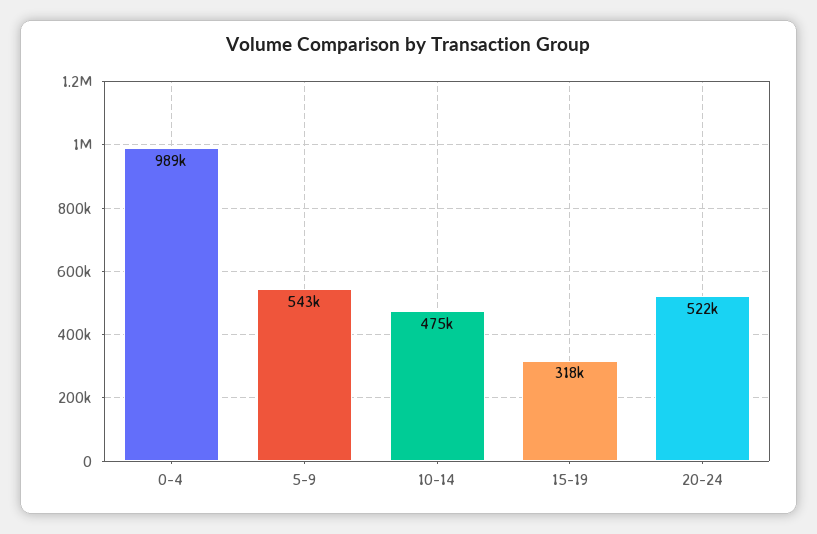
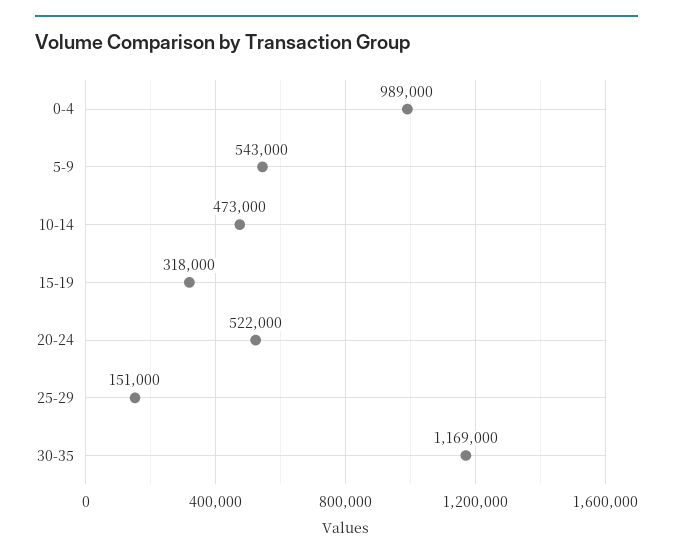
10-14: 475000 -> 473000
25-29: none -> 151000
30-35: none -> 1169000

